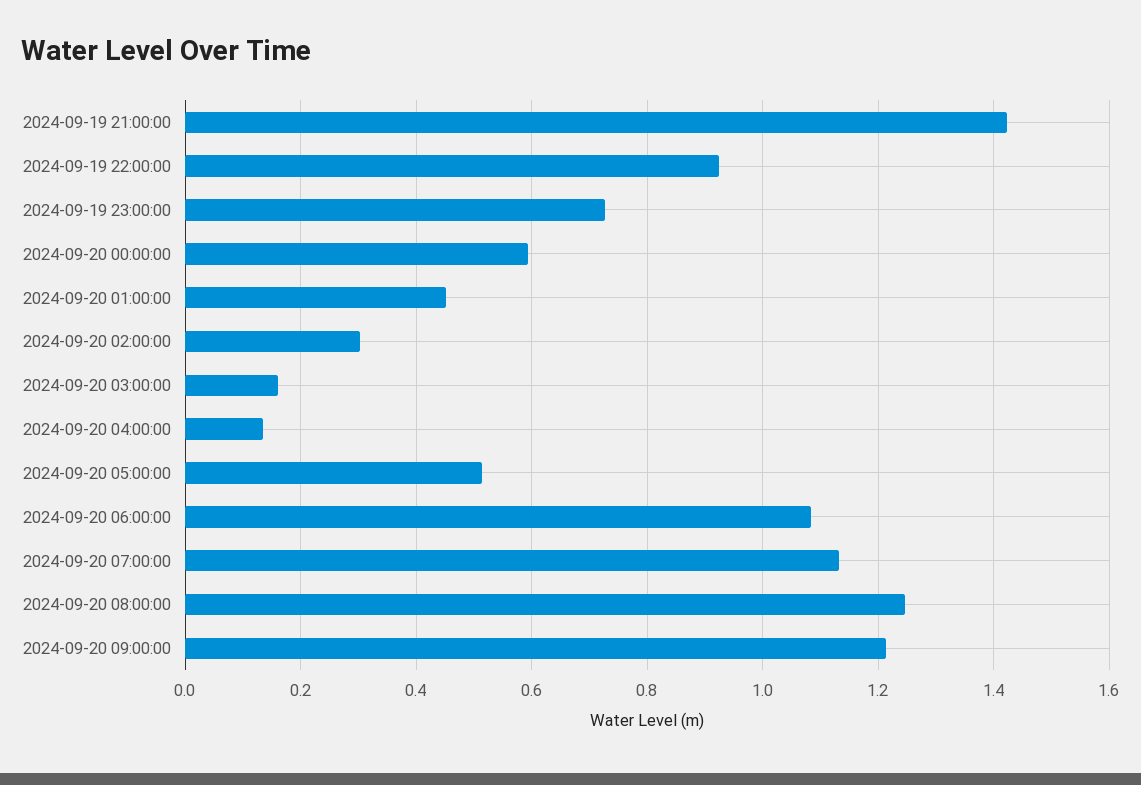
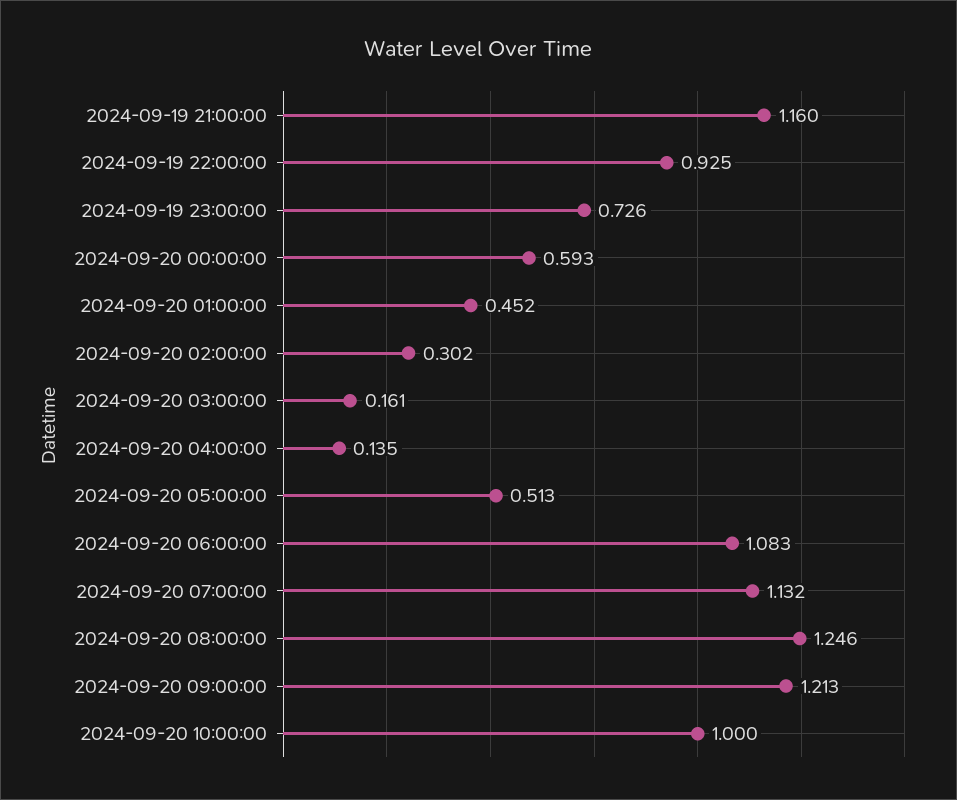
2024-09-19 21:00:00: 1.42 -> 1.16
2024-09-20 10:00:00: none -> 1

